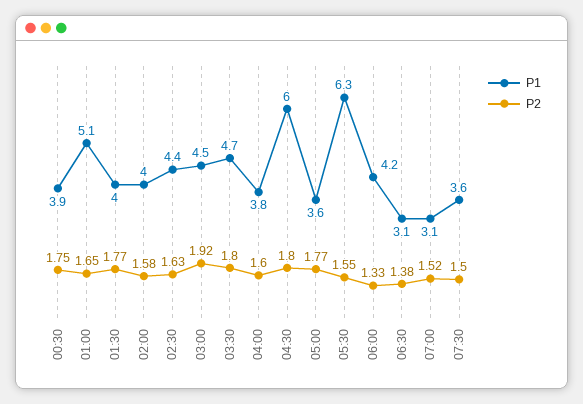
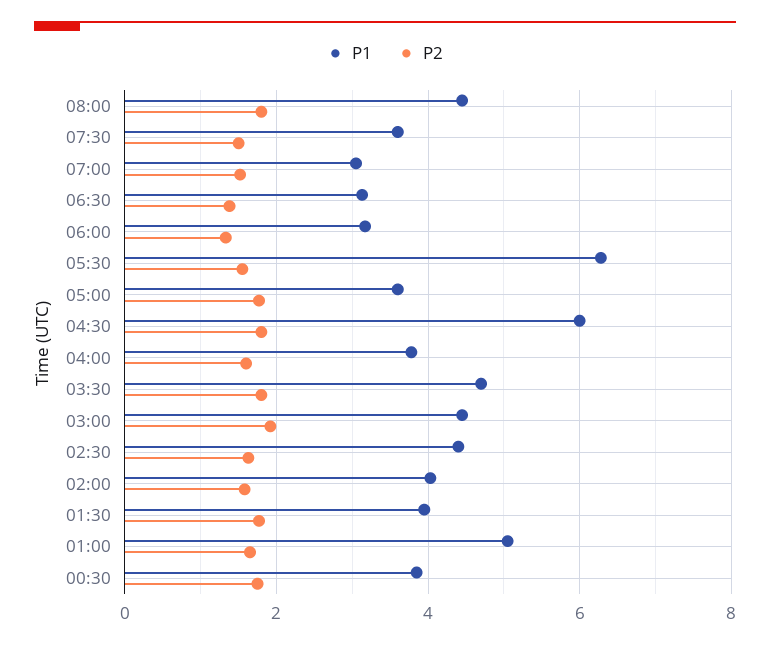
P1, 06:00: 4.2 -> 3.2
P1, 08:00: none -> 4.4
P2, 08:00: none -> 1.8

